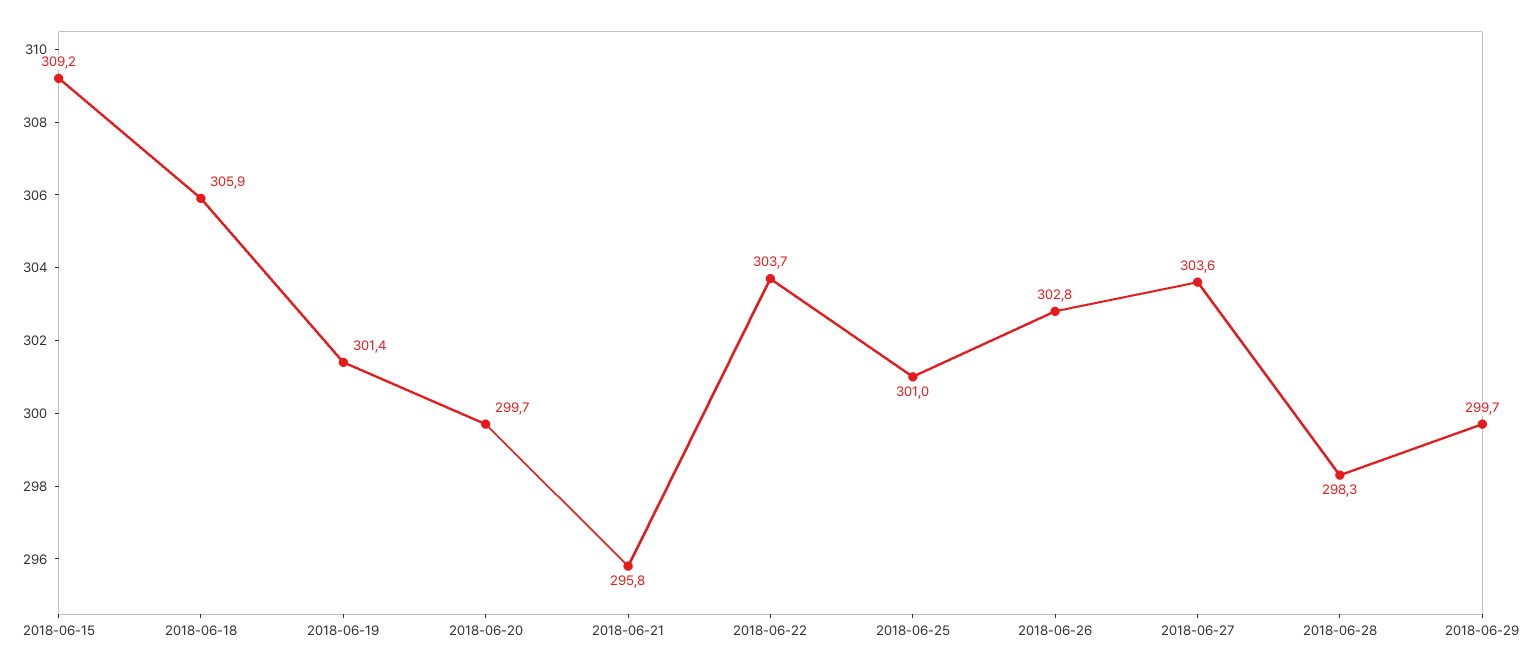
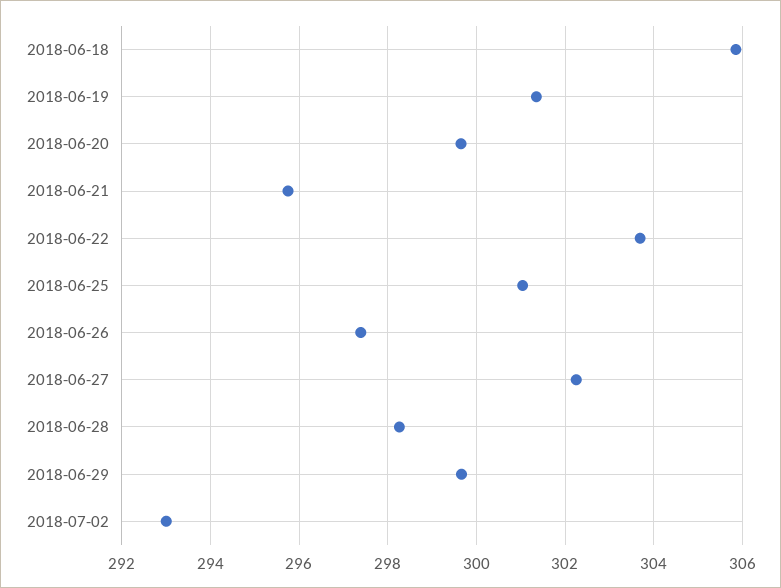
2018-06-15: 309.2 -> none
2018-06-26: 302.8 -> 297.4
2018-06-27: 303.6 -> 302.2
2018-07-02: none -> 293

